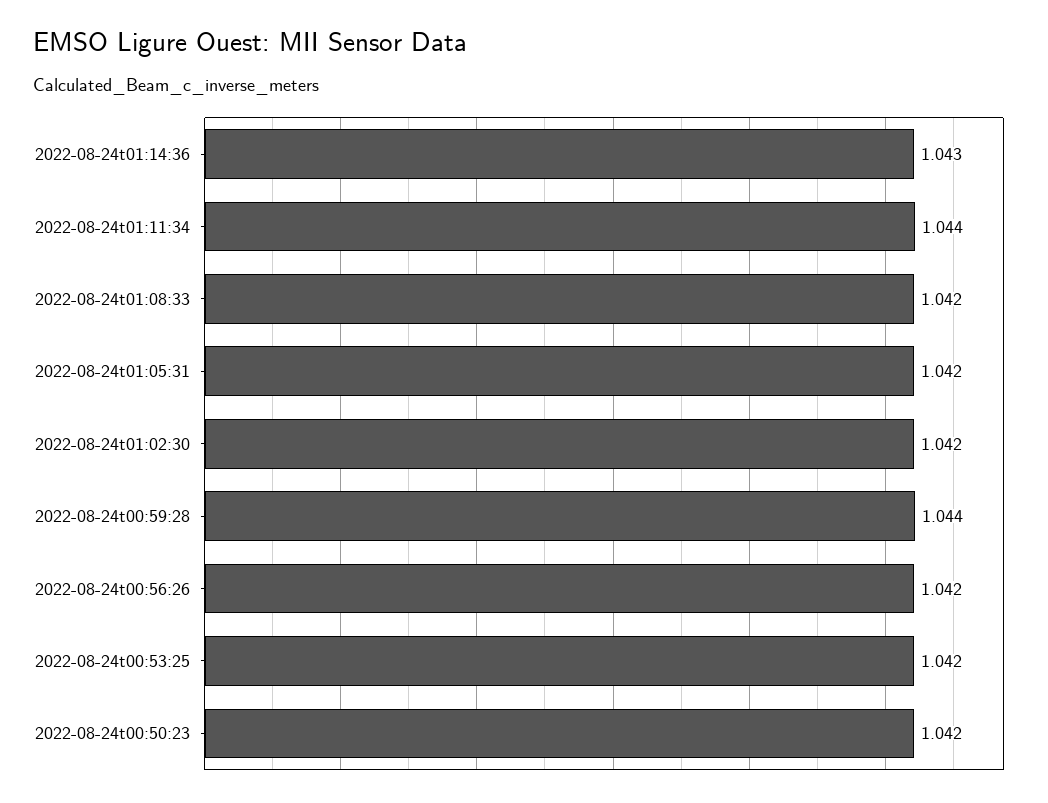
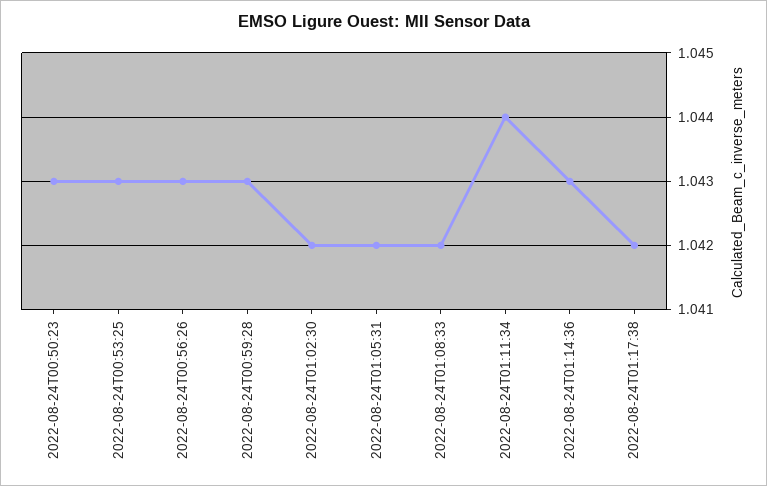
2022-08-24t00:59:28: 1.044 -> 1.043
2022-08-24t00:56:26: 1.042 -> 1.043
2022-08-24t00:53:25: 1.042 -> 1.043
2022-08-24t00:50:23: 1.042 -> 1.043
2022-08-24T01:17:38: none -> 1.042

